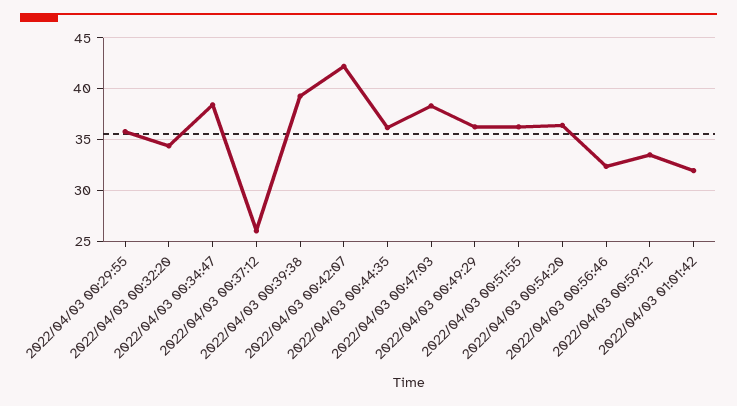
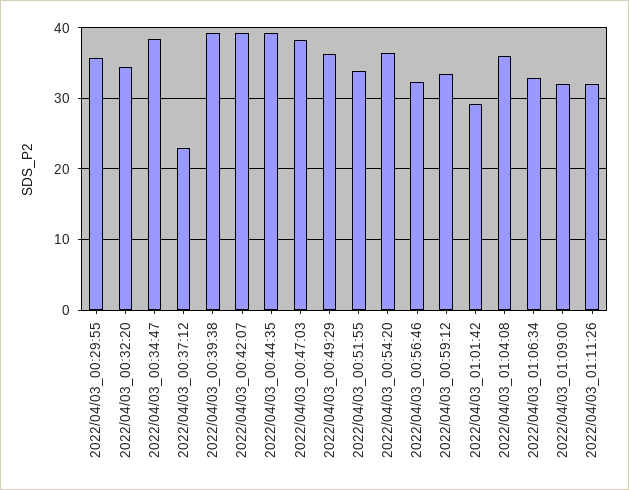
2022/04/03 00:37:12: 26 -> 23
2022/04/03 00:42:07: 42 -> 39
2022/04/03 00:44:35: 36 -> 39
2022/04/03 00:51:55: 36 -> 34
2022/04/03 01:01:42: 32 -> 29
2022/04/03_01:04:08: none -> 36
2022/04/03_01:06:34: none -> 33
2022/04/03_01:09:00: none -> 32
2022/04/03_01:11:26: none -> 32

